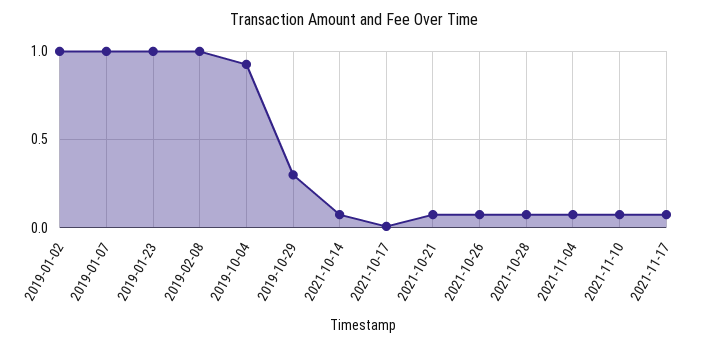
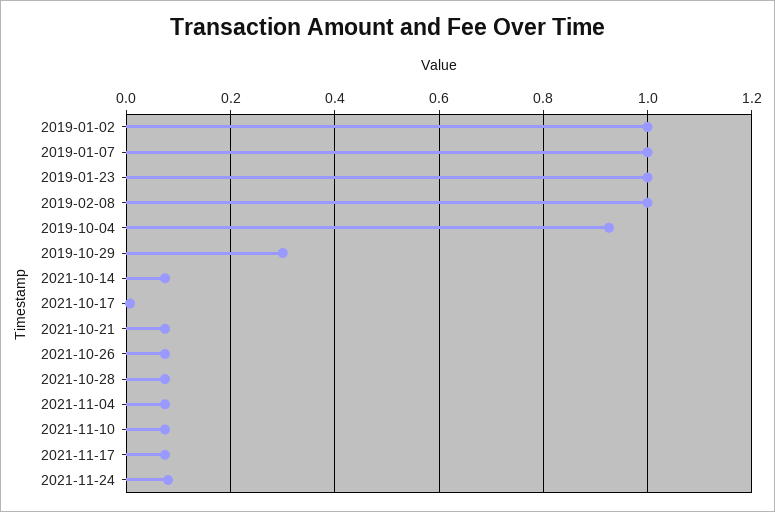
2021-11-24: none -> 0.08

